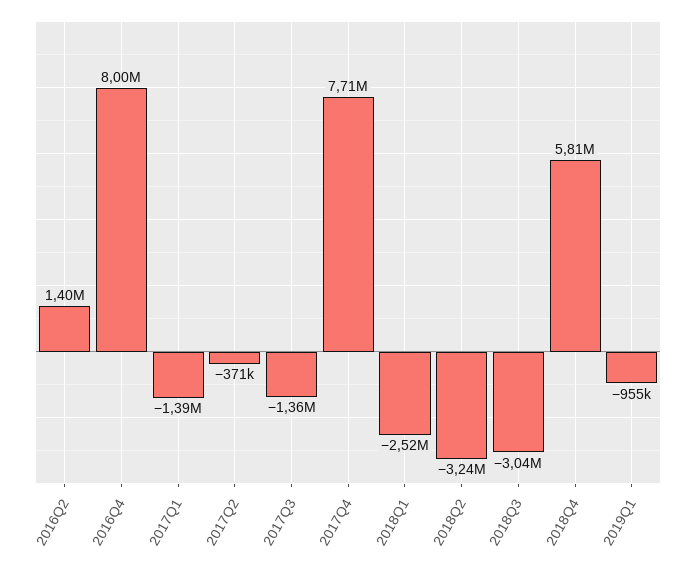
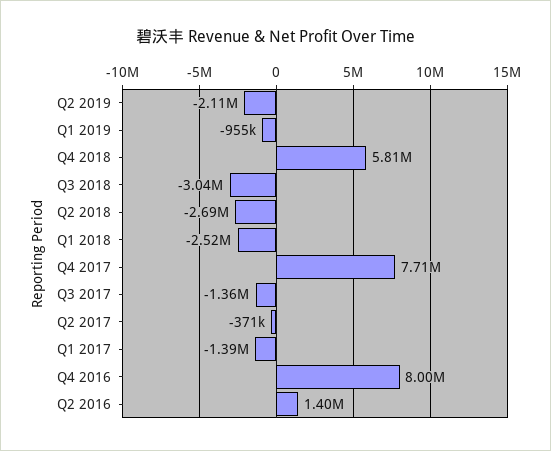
2018Q2: -3240000 -> -2690000
Q2 2019: none -> -2110000

